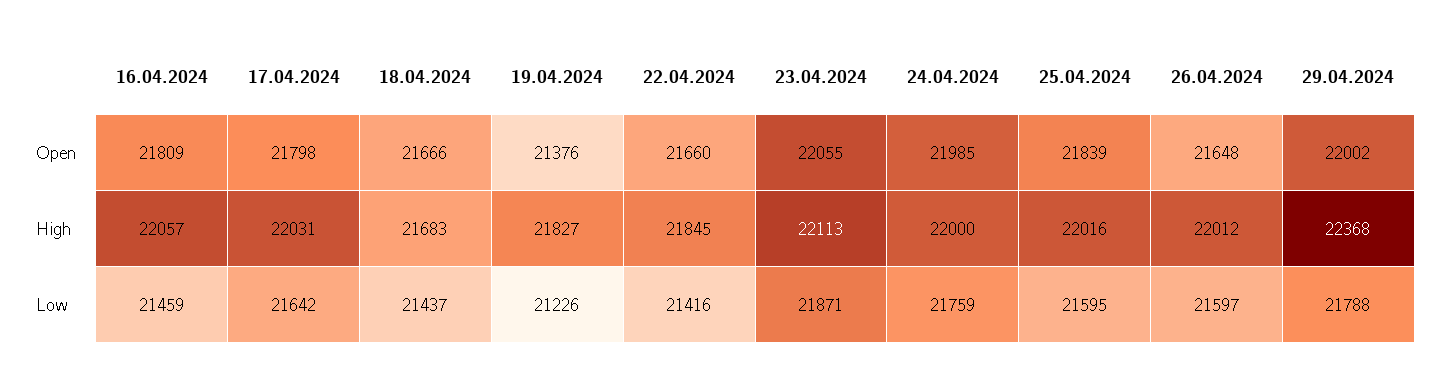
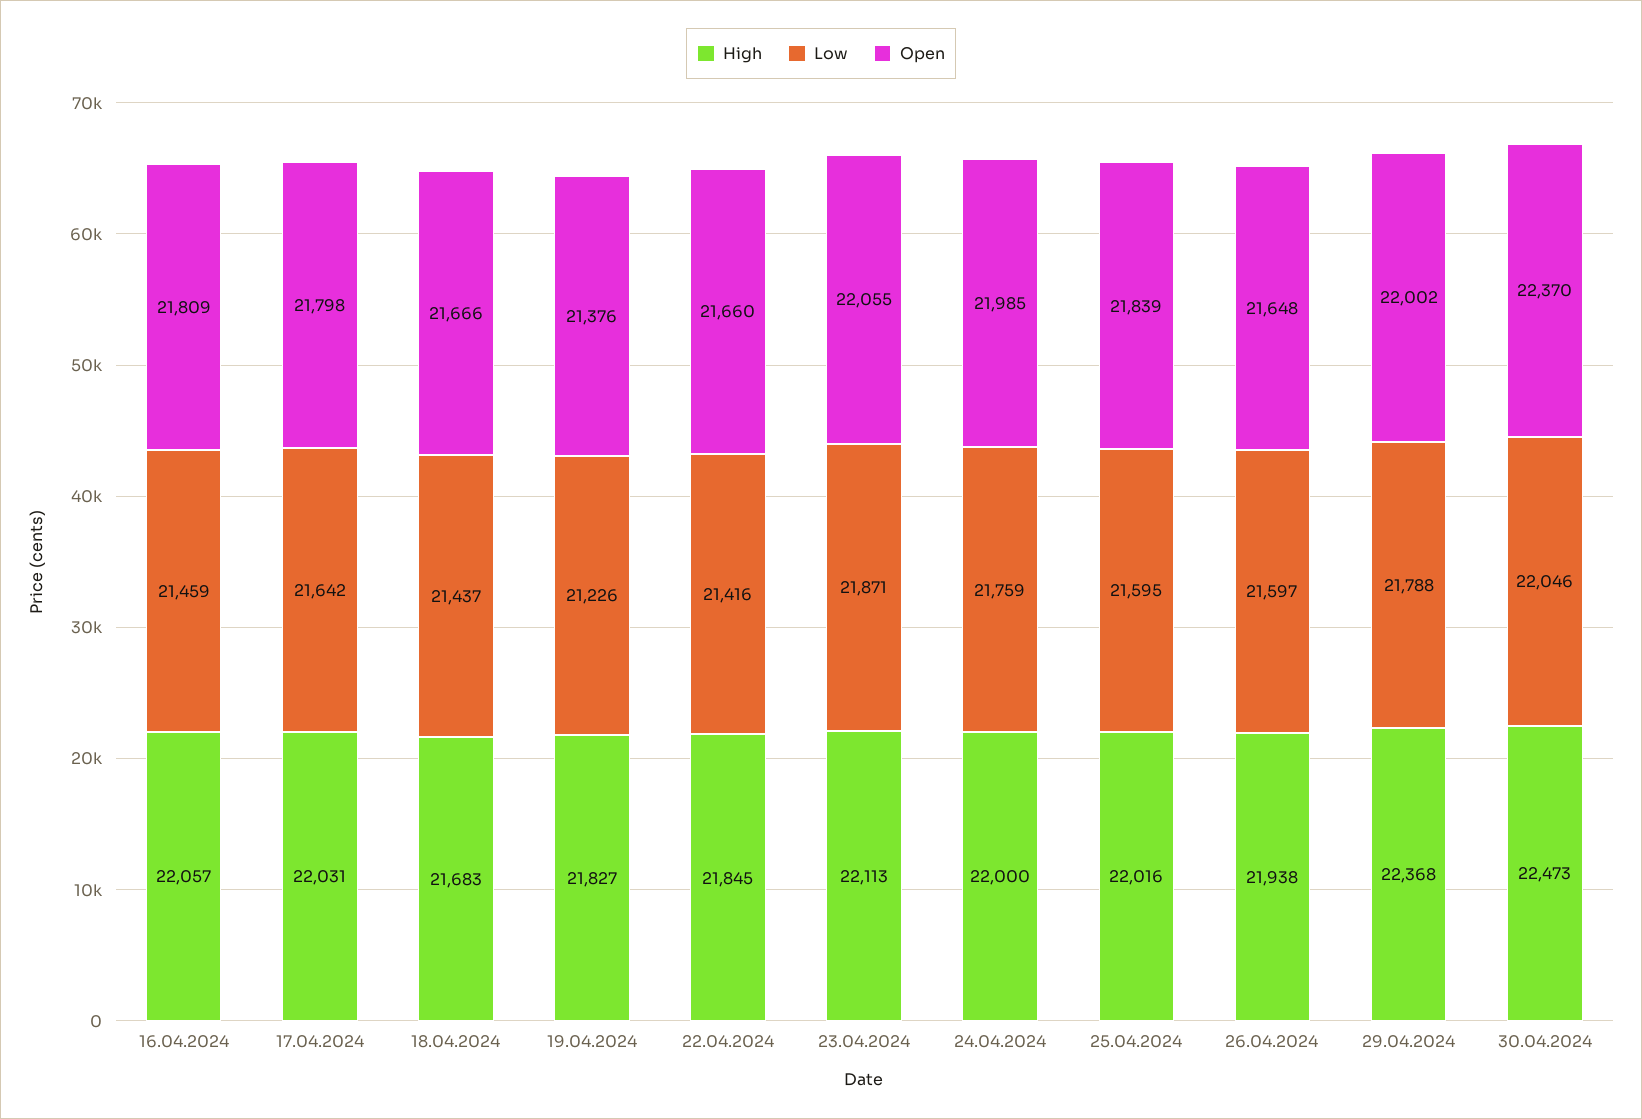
High, 26.04.2024: 22012 -> 21938
High, 30.04.2024: none -> 22473
Low, 30.04.2024: none -> 22046
Open, 30.04.2024: none -> 22370

